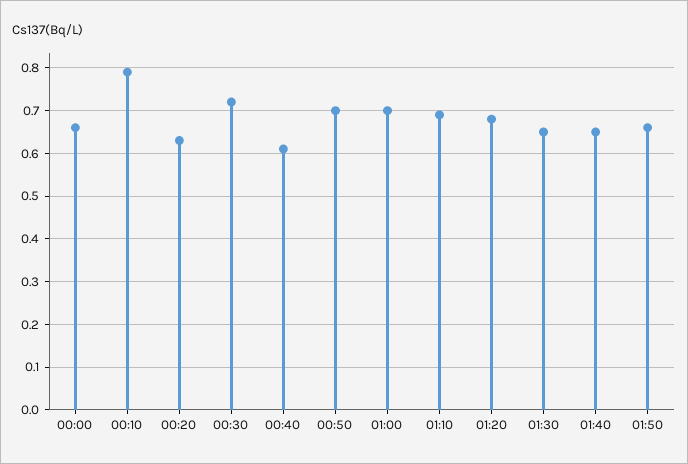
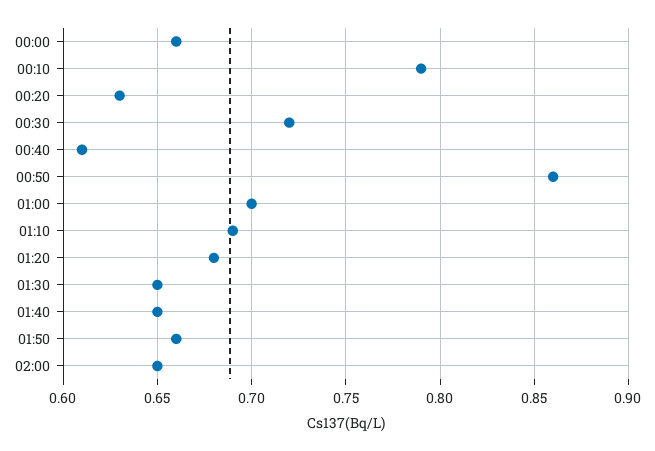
00:50: 0.7 -> 0.86
02:00: none -> 0.65

